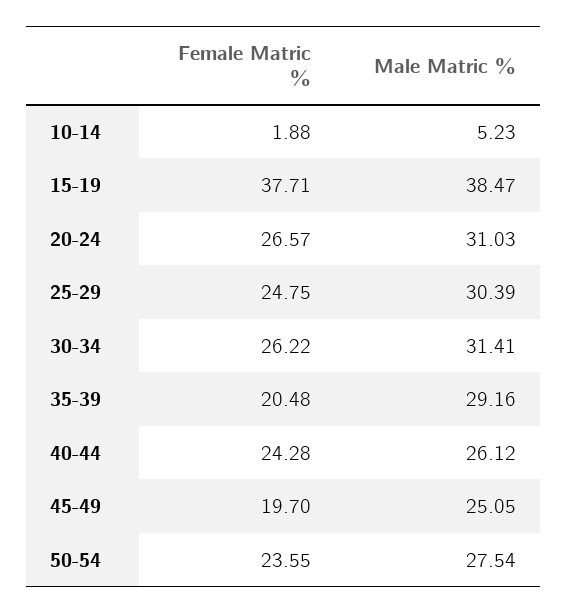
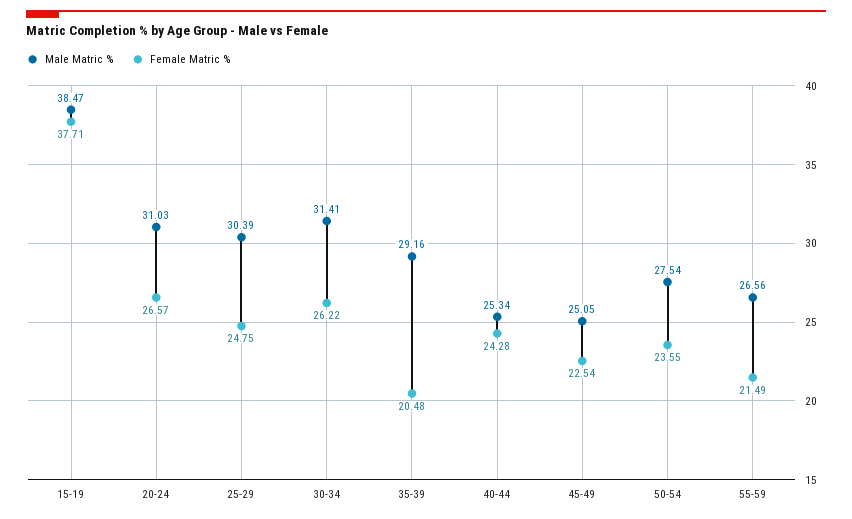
Female Matric %, 10-14: 1.88 -> none
Male Matric %, 10-14: 5.23 -> none
Male Matric %, 40-44: 26.12 -> 25.34
Female Matric %, 45-49: 19.7 -> 22.54
Male Matric %, 55-59: none -> 26.56
Female Matric %, 55-59: none -> 21.49

